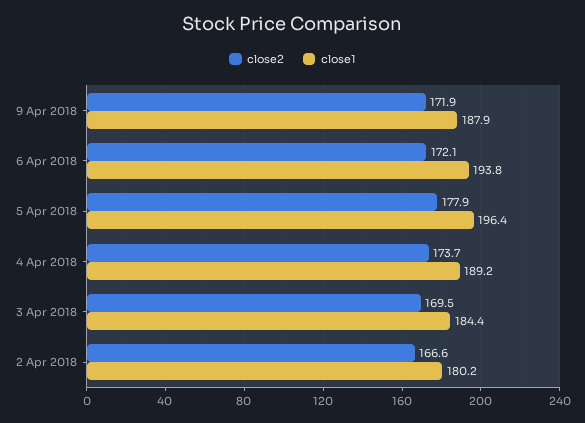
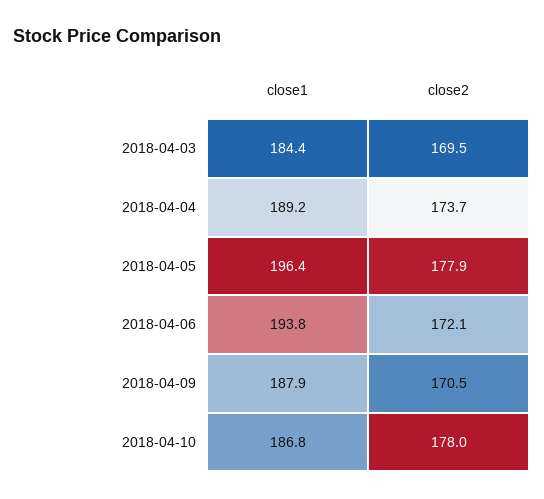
close2, 9 Apr 2018: 171.9 -> 170.5
close2, 2 Apr 2018: 166.6 -> none
close1, 2 Apr 2018: 180.2 -> none
close1, 2018-04-10: none -> 186.8
close2, 2018-04-10: none -> 178

